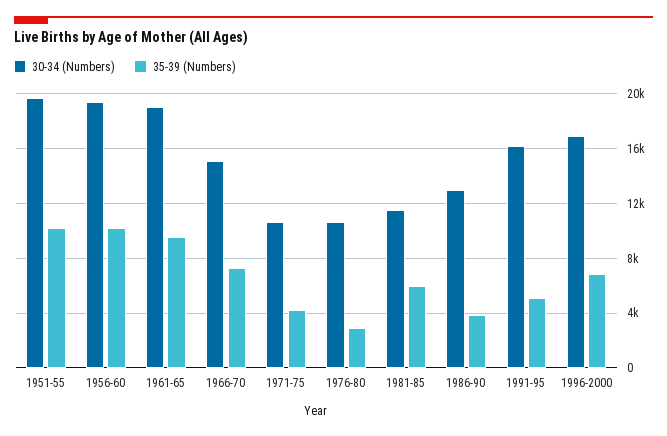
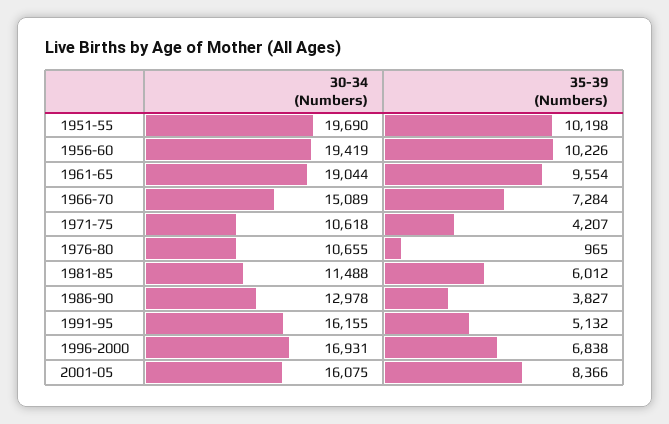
35-39 (Numbers), 1976-80: 3000 -> 965
30-34 (Numbers), 2001-05: none -> 16075
35-39 (Numbers), 2001-05: none -> 8366

